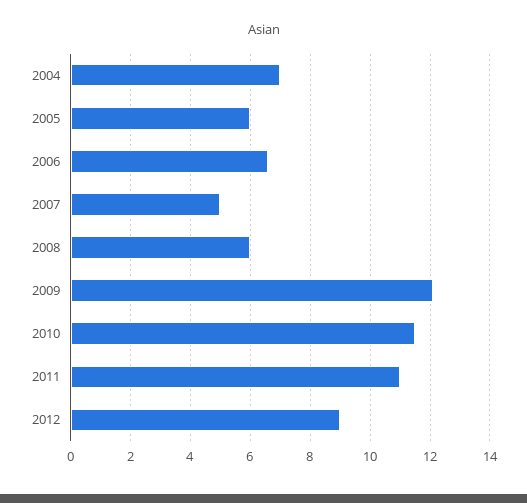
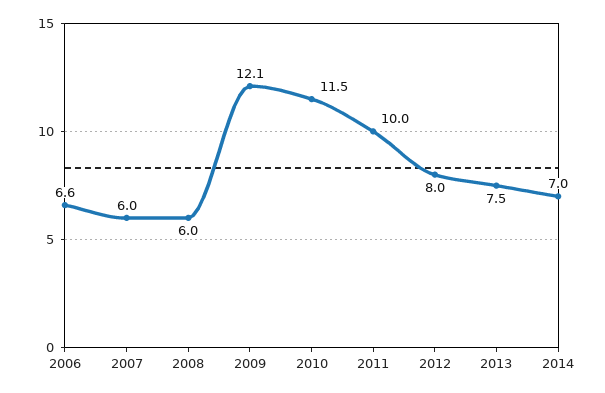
2004: 7 -> none
2005: 6 -> none
2007: 5 -> 6
2011: 11 -> 10
2012: 9 -> 8
2013: none -> 7.5
2014: none -> 7

